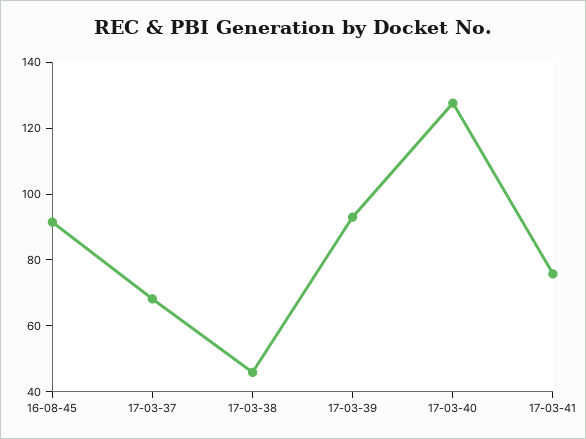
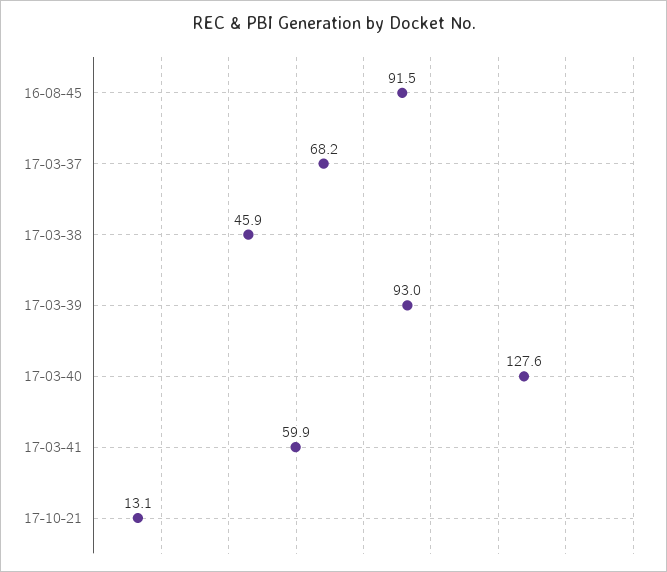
17-03-41: 75 -> 59.9
17-10-21: none -> 13.1

